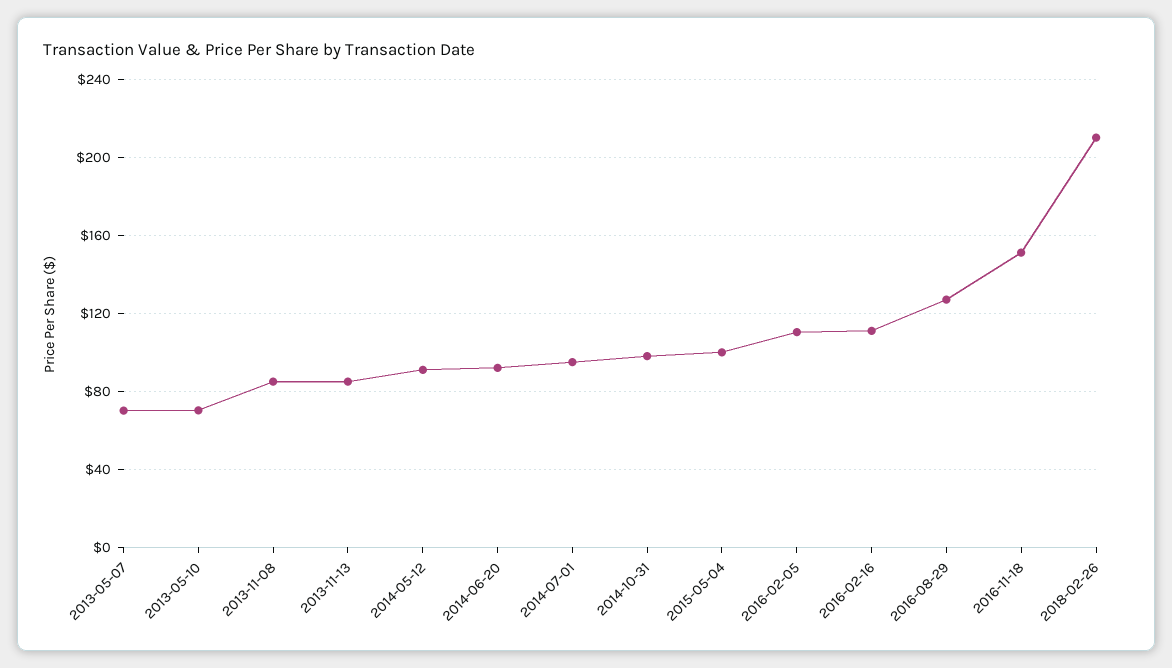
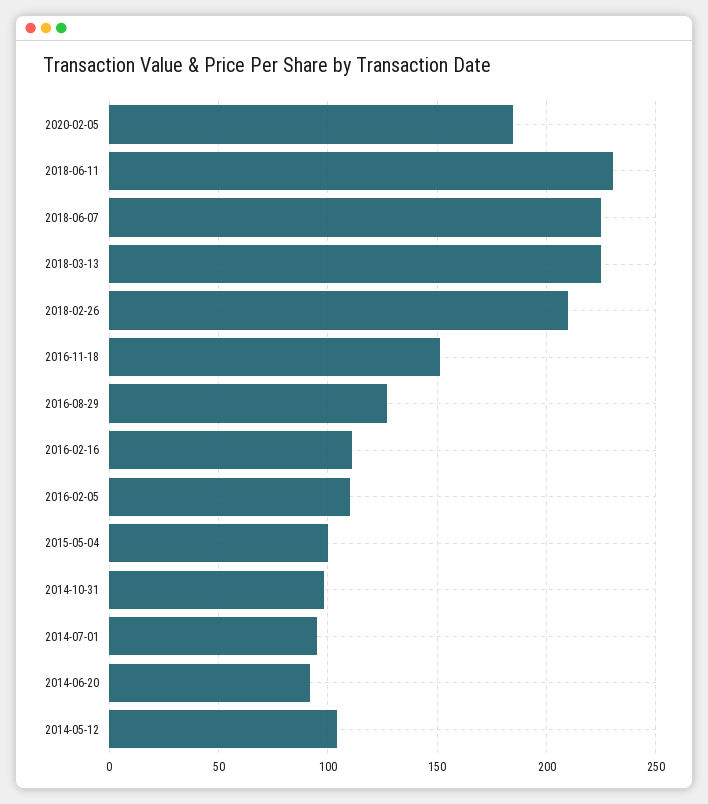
2013-05-07: 70 -> none
2013-05-10: 70 -> none
2013-11-08: 85 -> none
2013-11-13: 85 -> none
2014-05-12: 90 -> 105
2020-02-05: none -> 185
2018-06-11: none -> 230
2018-06-07: none -> 225
2018-03-13: none -> 225

